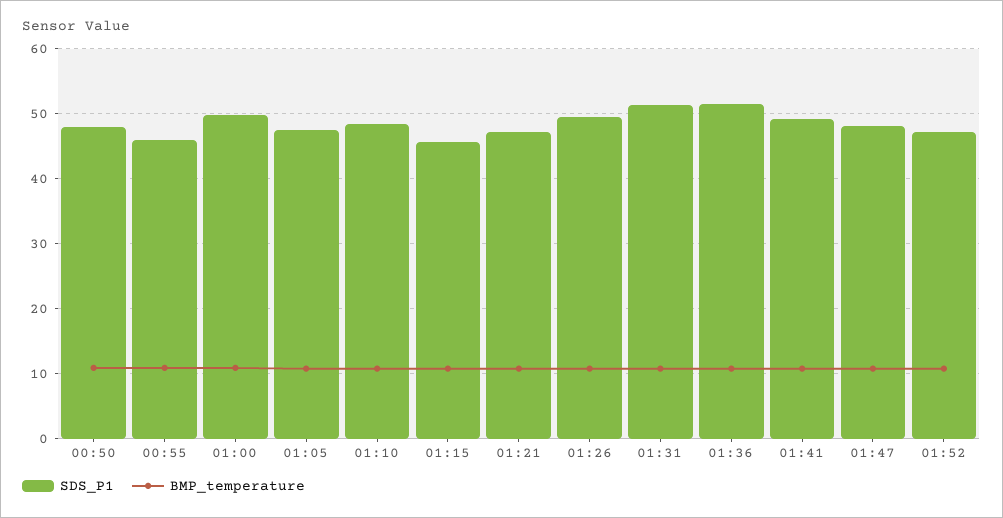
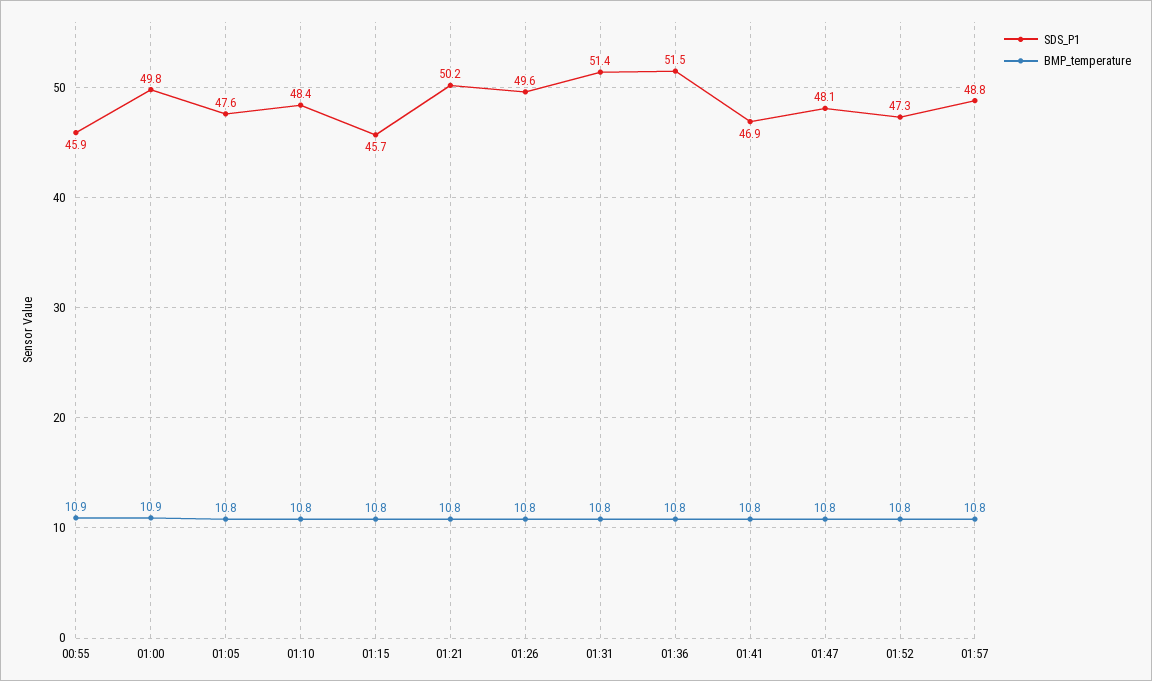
SDS_P1, 00:50: 48 -> none
BMP_temperature, 00:50: 11 -> none
SDS_P1, 01:21: 47 -> 50.2
SDS_P1, 01:41: 49 -> 46.9
SDS_P1, 01:57: none -> 48.8
BMP_temperature, 01:57: none -> 10.8

